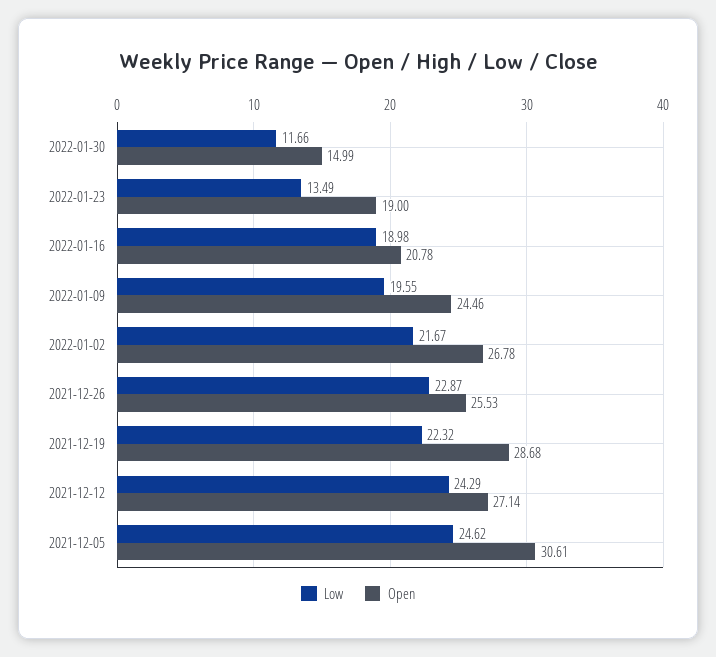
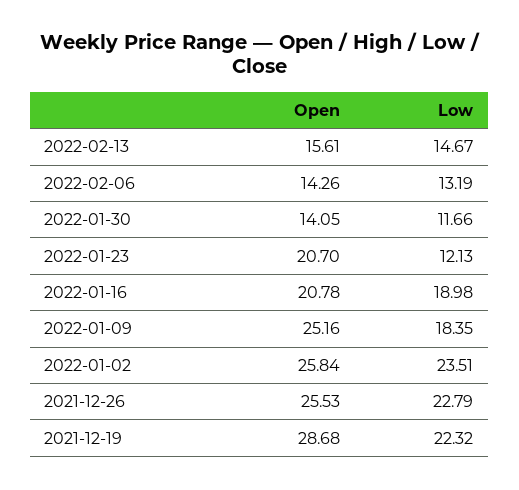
Open, 2022-01-30: 14.99 -> 14.05
Low, 2022-01-23: 13.49 -> 12.13
Open, 2022-01-23: 19 -> 20.7
Low, 2022-01-09: 19.55 -> 18.35
Open, 2022-01-09: 24.46 -> 25.16
Low, 2022-01-02: 21.67 -> 23.51
Open, 2022-01-02: 26.78 -> 25.84
Low, 2021-12-26: 22.87 -> 22.79
Low, 2021-12-12: 24.29 -> none
Open, 2021-12-12: 27.14 -> none
Low, 2021-12-05: 24.62 -> none
Open, 2021-12-05: 30.61 -> none
Open, 2022-02-13: none -> 15.61
Low, 2022-02-13: none -> 14.67
Open, 2022-02-06: none -> 14.26
Low, 2022-02-06: none -> 13.19

